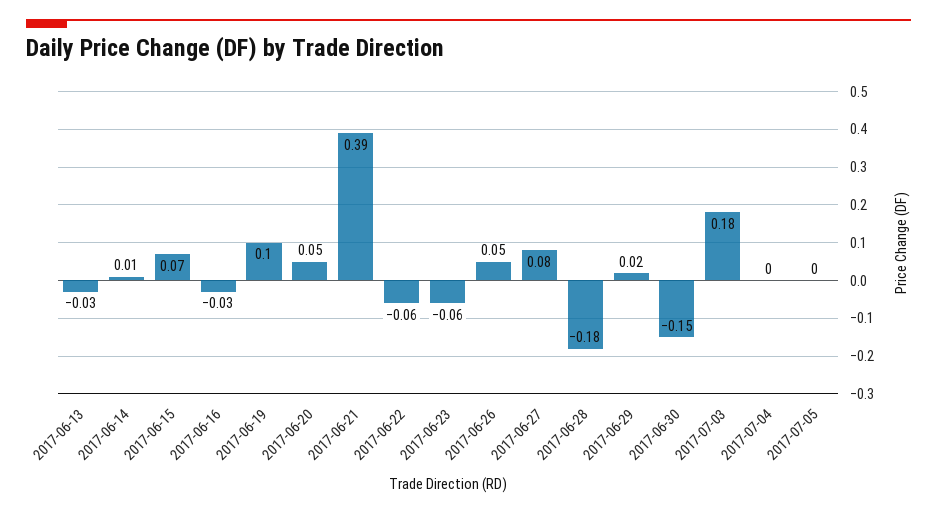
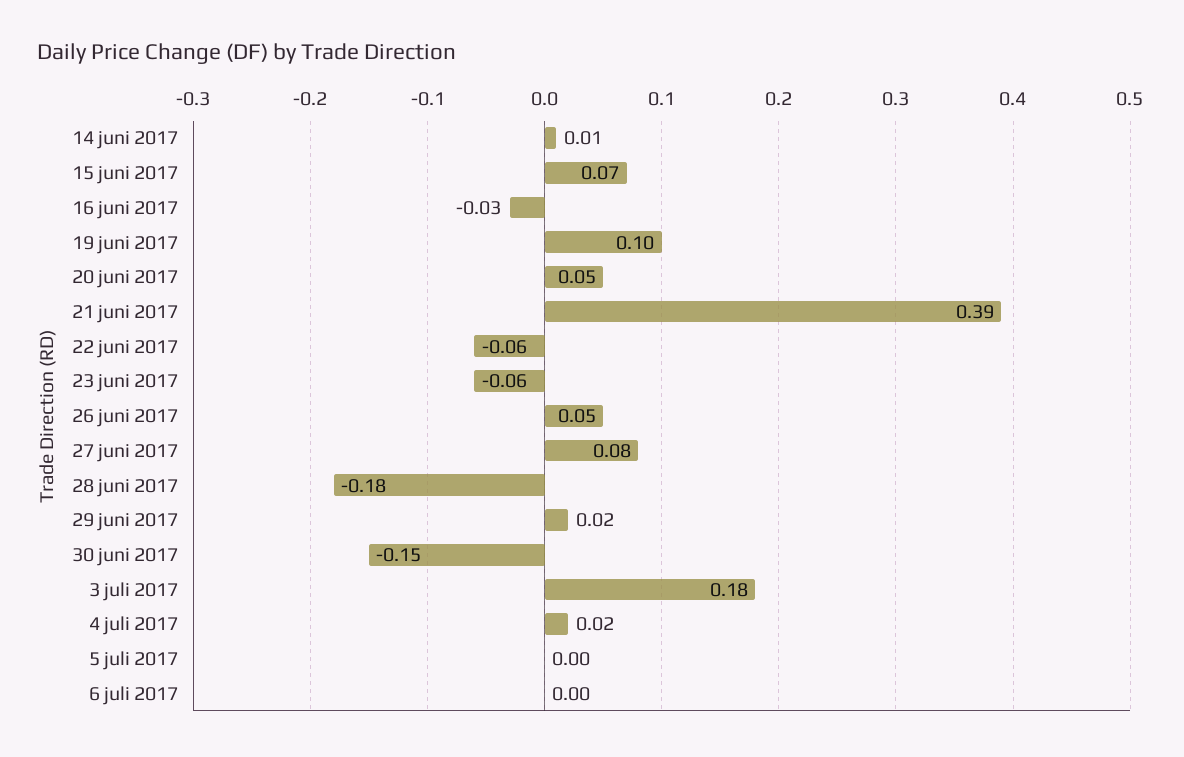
2017-06-13: -0.03 -> none
2017-07-04: 0 -> 0.02
6 juli 2017: none -> 0

